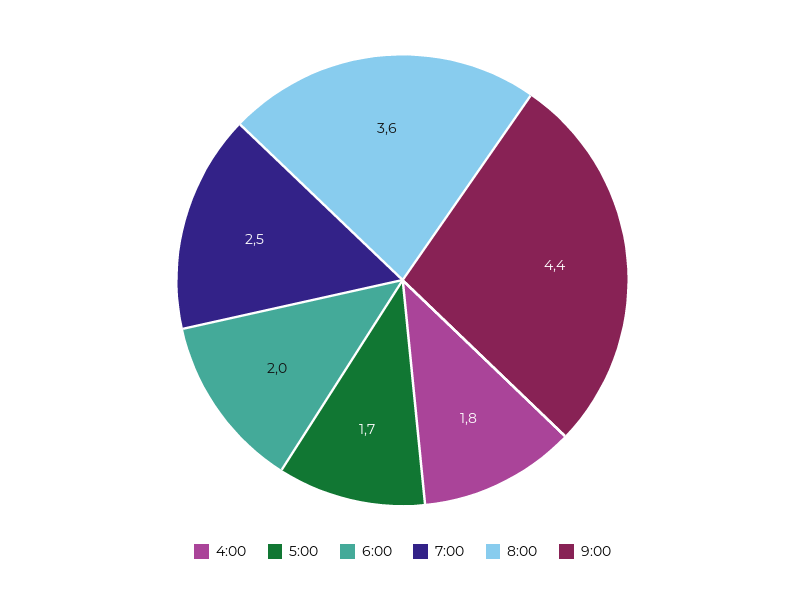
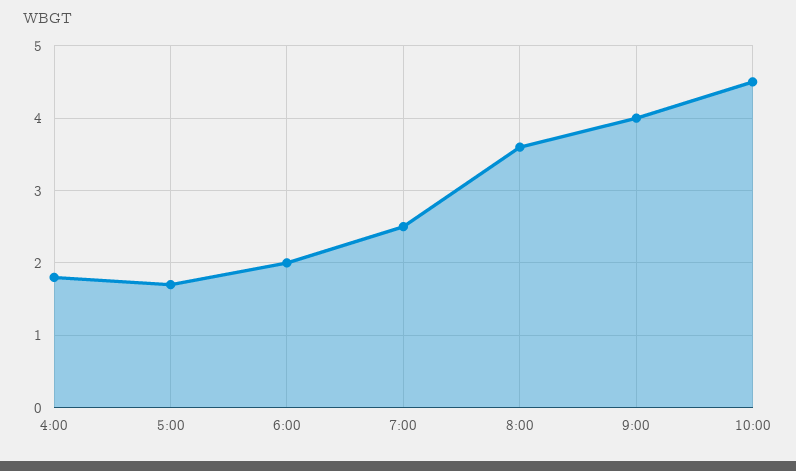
9:00: 4.4 -> 4
10:00: none -> 4.5

